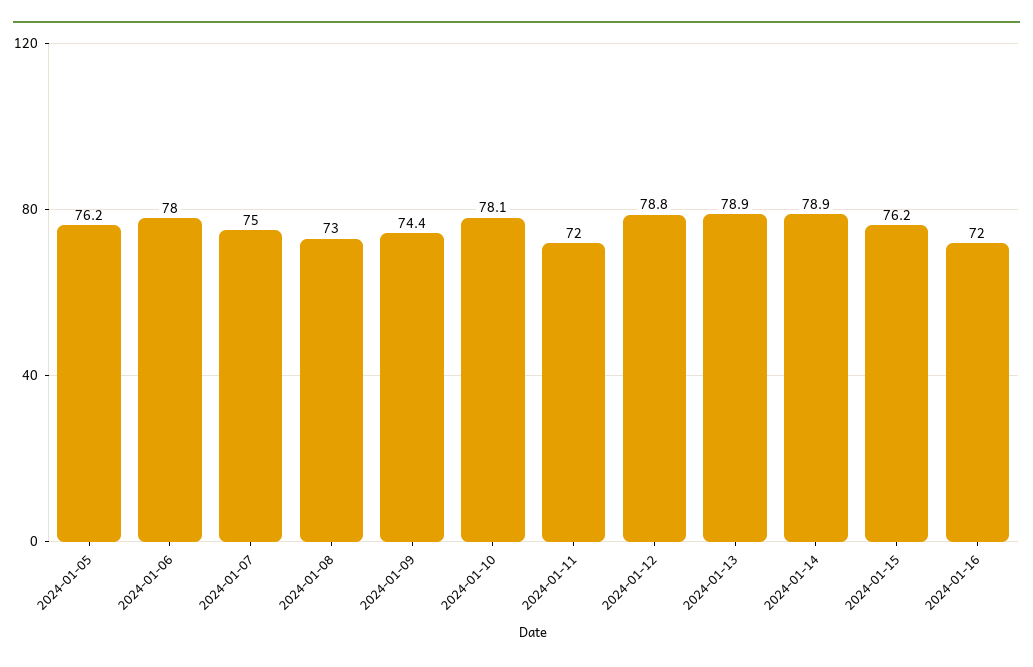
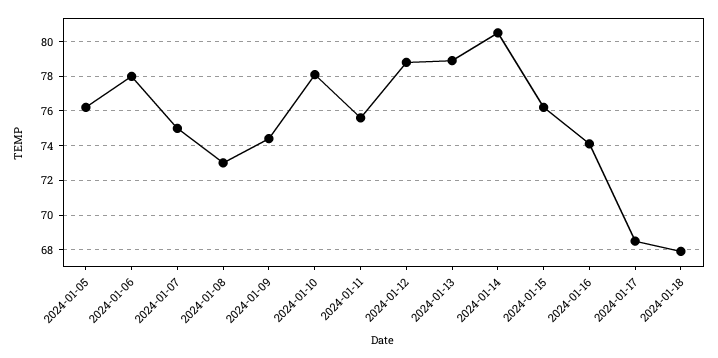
2024-01-11: 72 -> 75.5
2024-01-14: 78.9 -> 80.5
2024-01-16: 72 -> 74
2024-01-17: none -> 68.5
2024-01-18: none -> 68

